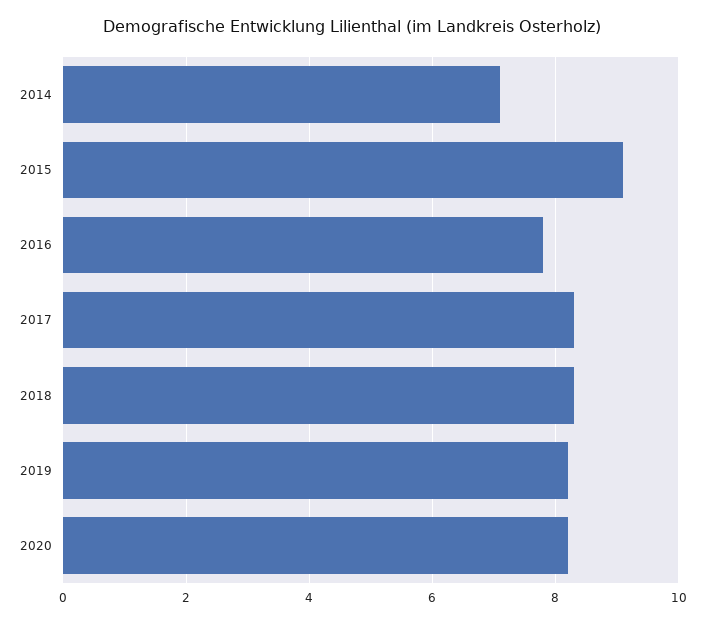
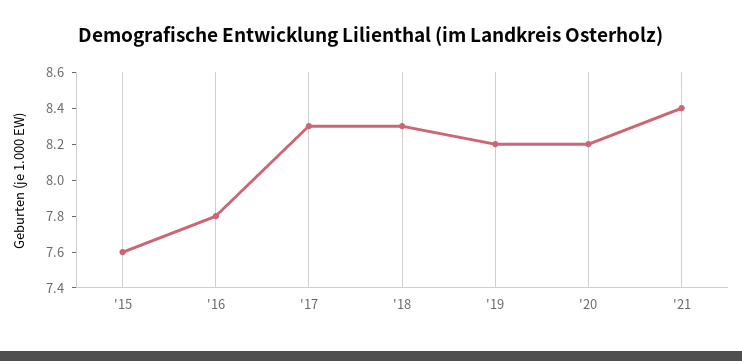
2014: 7 -> none
2015: 9 -> 7.6
'21: none -> 8.4

